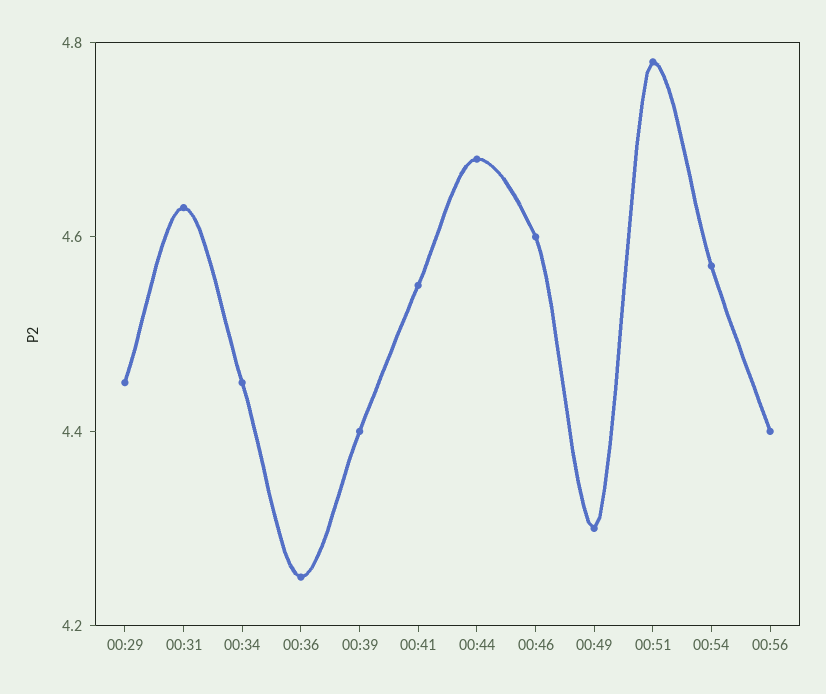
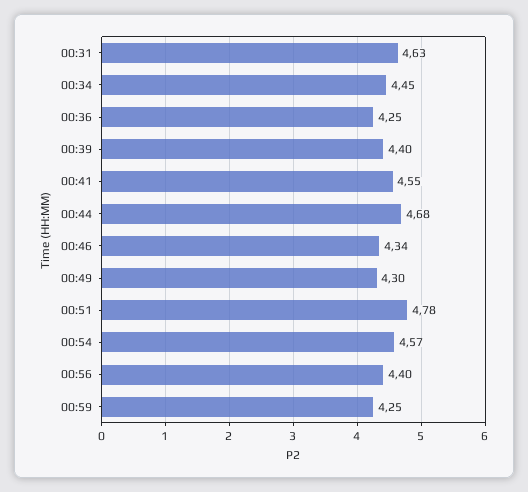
00:29: 4.45 -> none
00:46: 4.6 -> 4.34
00:59: none -> 4.25

